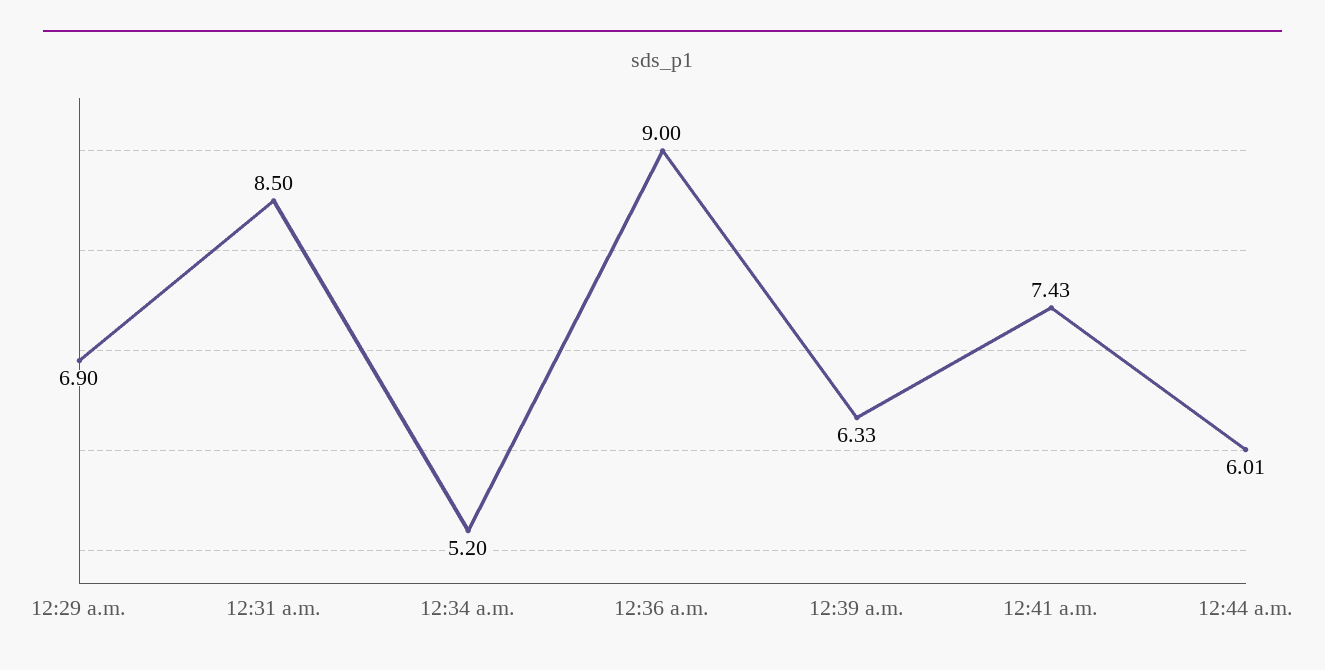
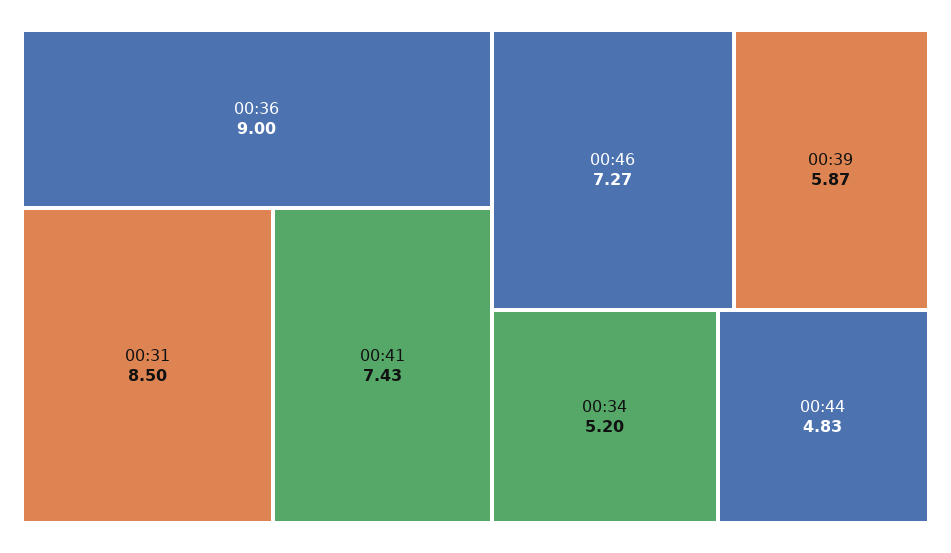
12:29 a.m.: 6.9 -> none
12:39 a.m.: 6.33 -> 5.87
12:44 a.m.: 6.01 -> 4.83
00:46: none -> 7.27

